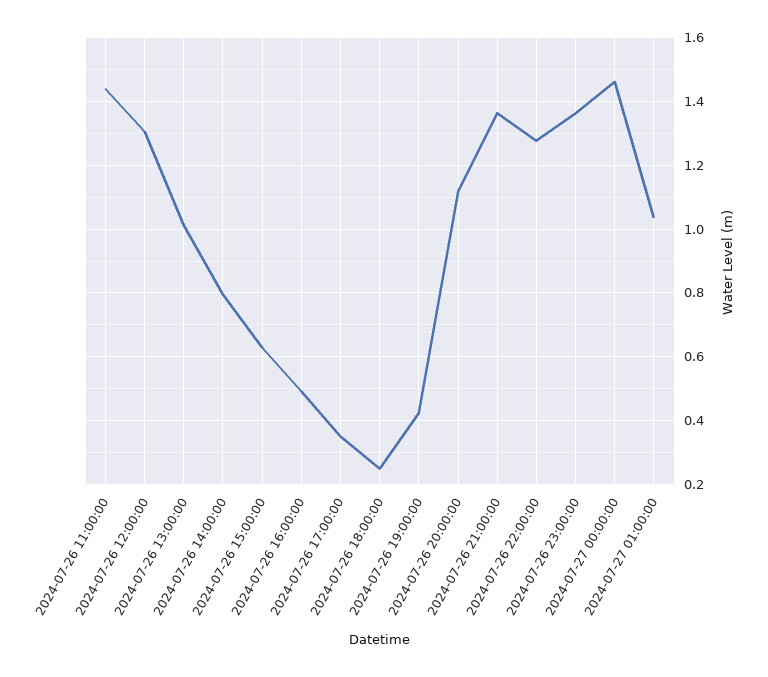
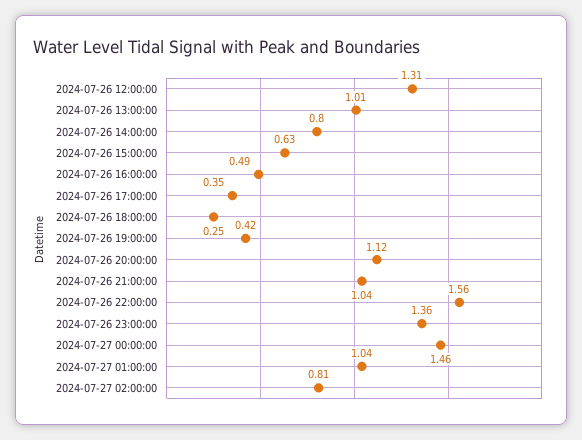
2024-07-26 11:00:00: 1.44 -> none
2024-07-26 21:00:00: 1.36 -> 1.04
2024-07-26 22:00:00: 1.28 -> 1.56
2024-07-27 02:00:00: none -> 0.81

